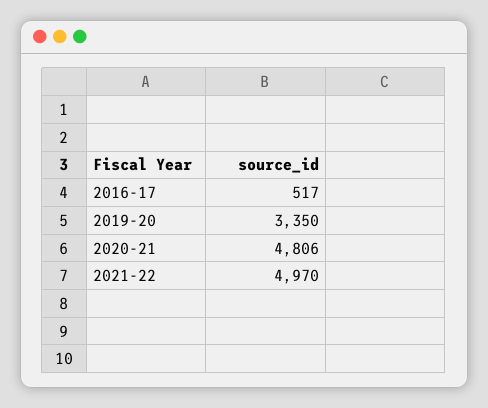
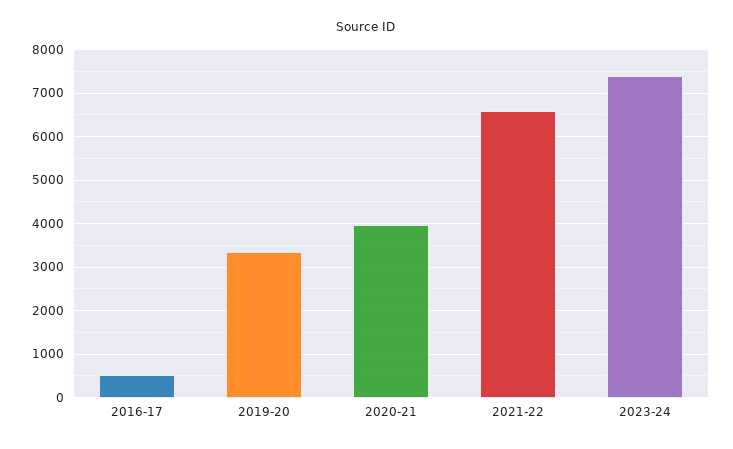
2020-21: 4806 -> 4000
2021-22: 4970 -> 6600
2023-24: none -> 7400

